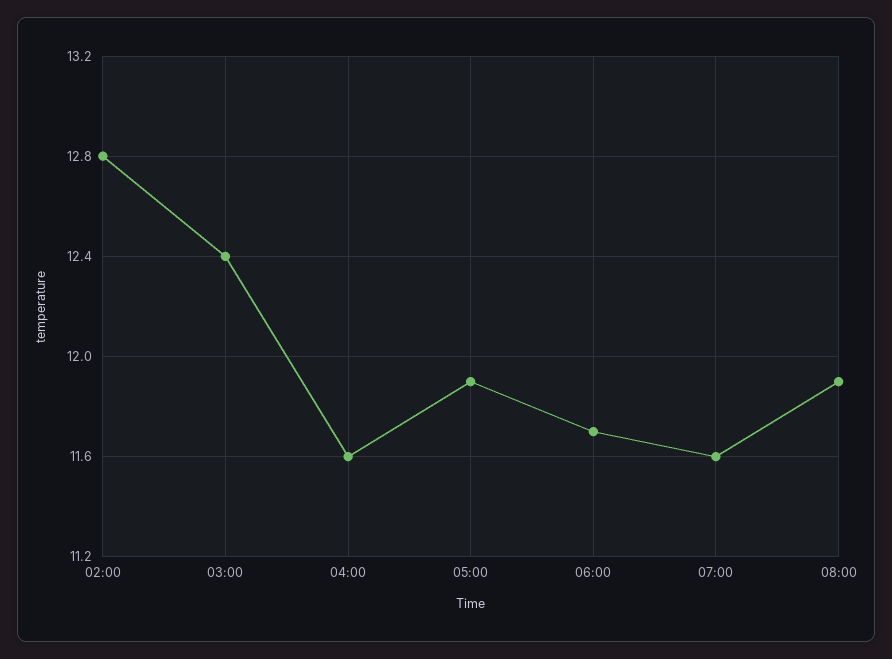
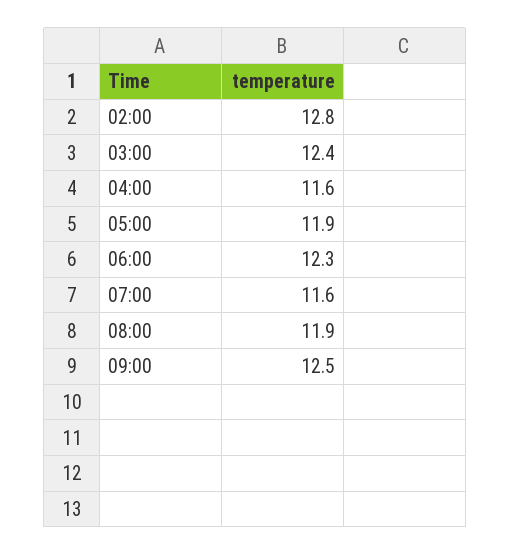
06:00: 11.7 -> 12.3
09:00: none -> 12.5

